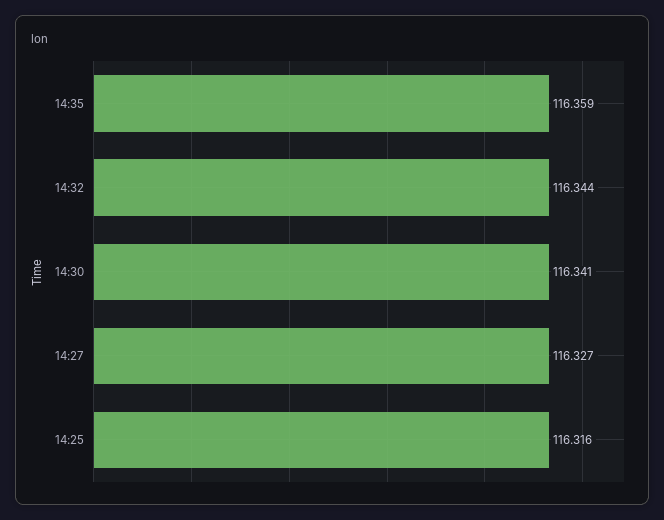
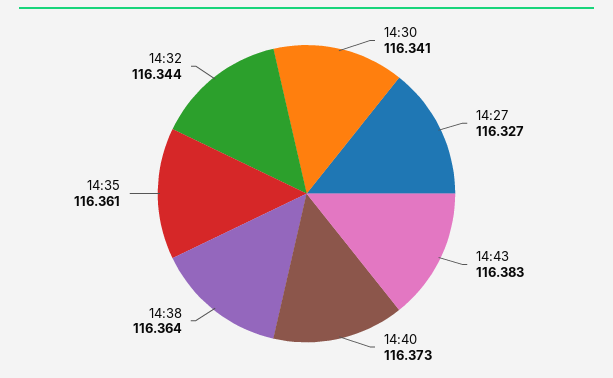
14:35: 116.359 -> 116.361
14:25: 116.316 -> none
14:43: none -> 116.383
14:40: none -> 116.373
14:38: none -> 116.364

